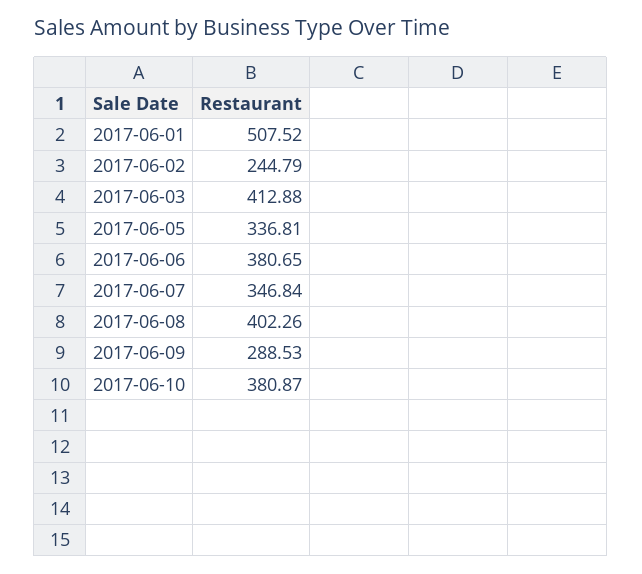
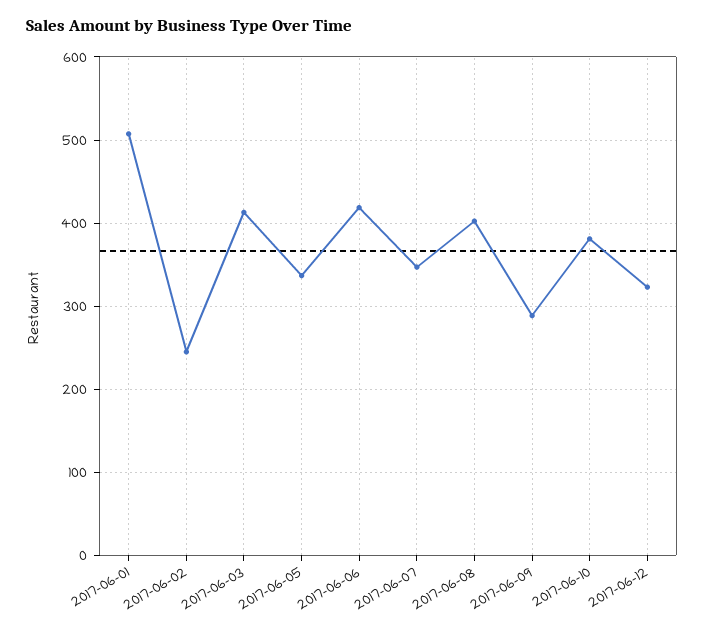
2017-06-06: 380.65 -> 420
2017-06-12: none -> 320

